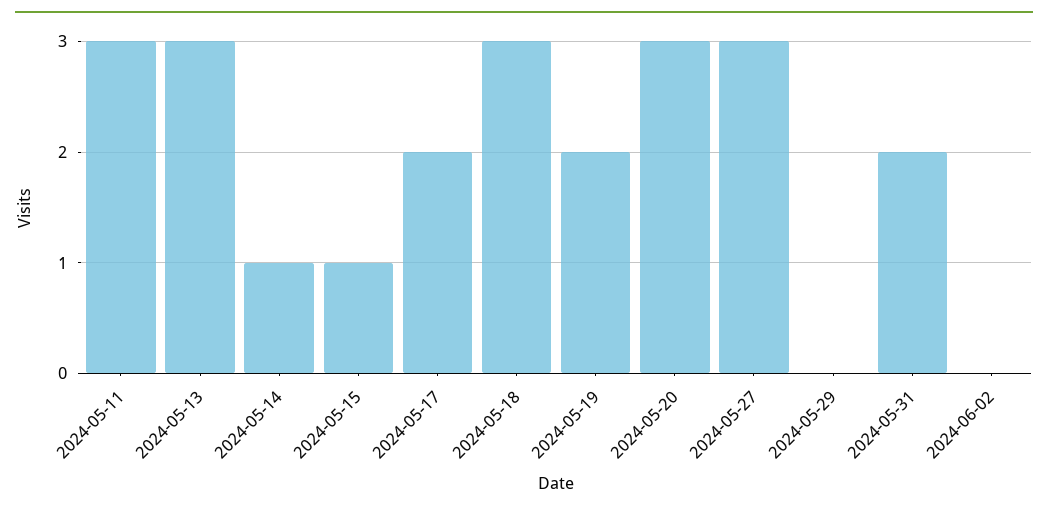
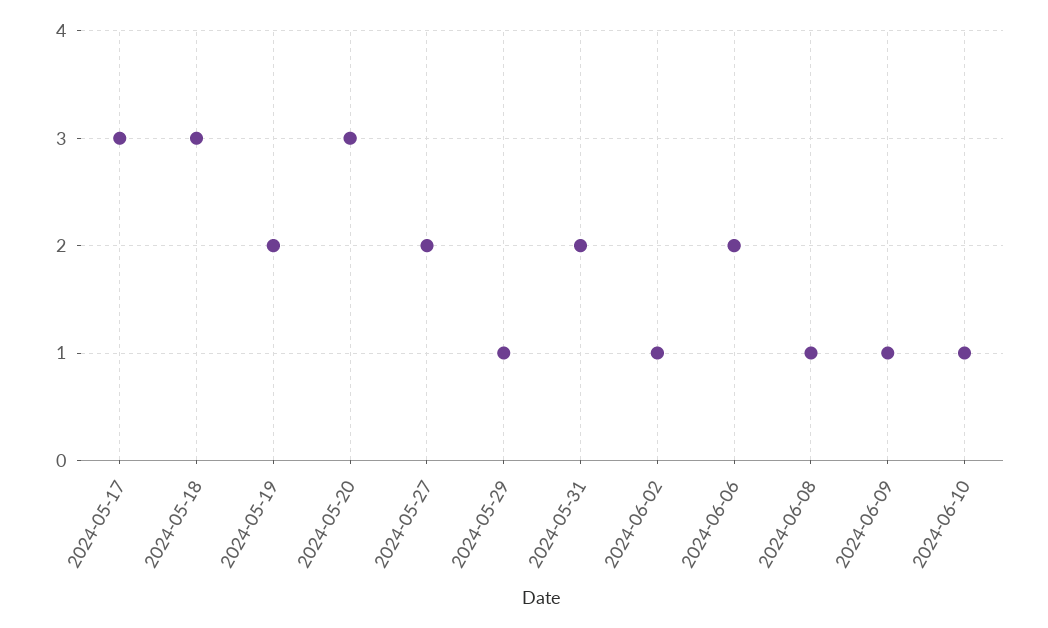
2024-05-11: 3 -> none
2024-05-13: 3 -> none
2024-05-14: 1 -> none
2024-05-15: 1 -> none
2024-05-17: 2 -> 3
2024-05-27: 3 -> 2
2024-05-29: 0 -> 1
2024-06-02: 0 -> 1
2024-06-06: none -> 2
2024-06-08: none -> 1
2024-06-09: none -> 1
2024-06-10: none -> 1

